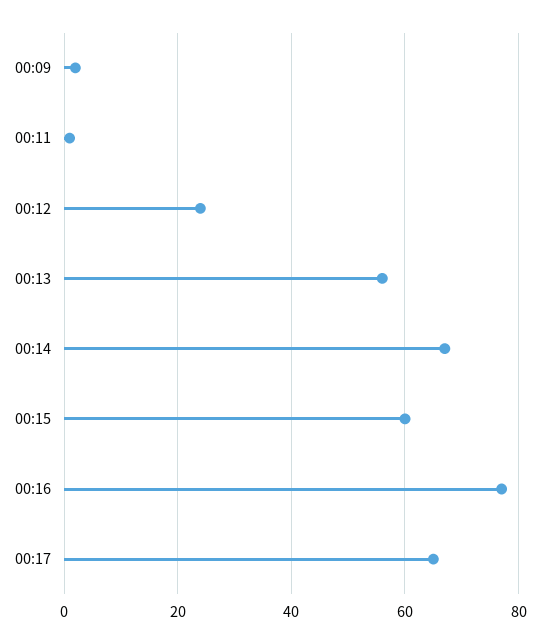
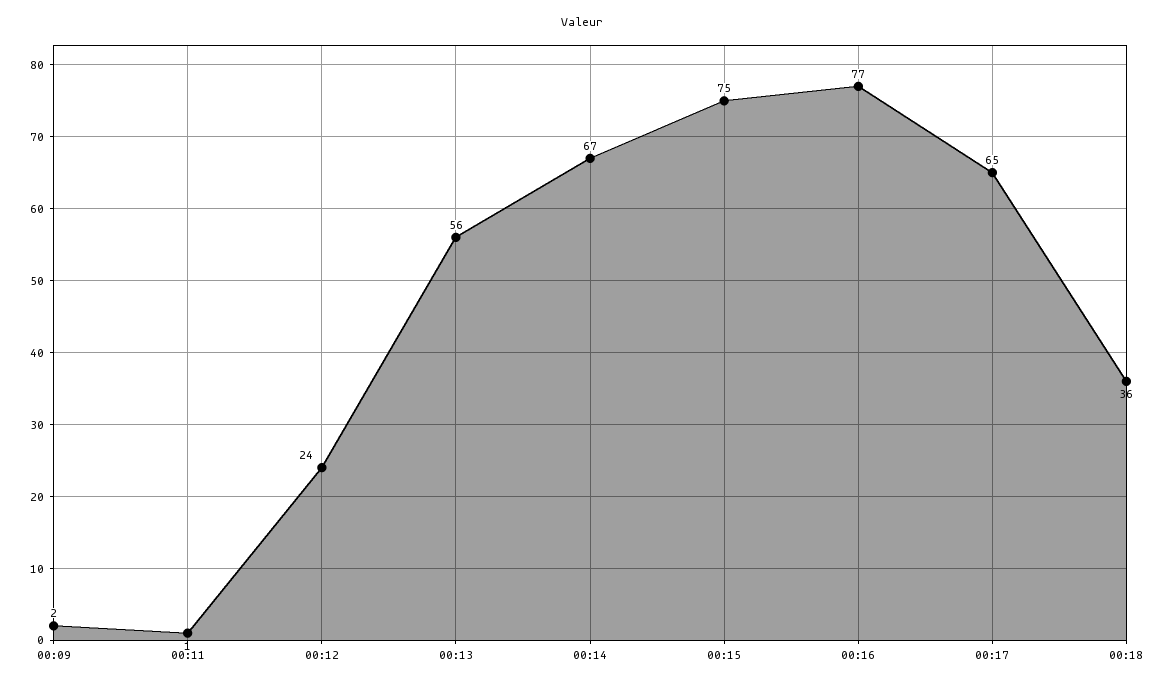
00:15: 60 -> 75
00:18: none -> 36

